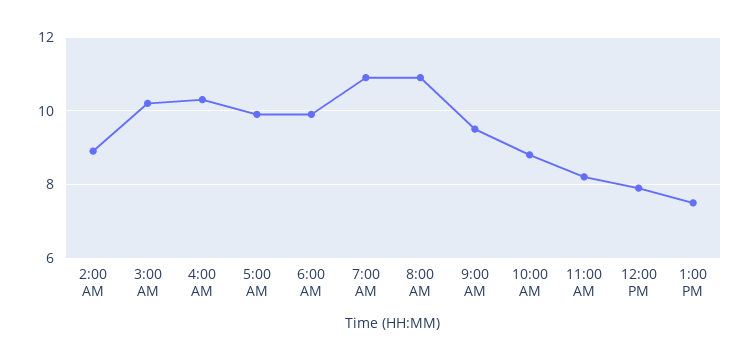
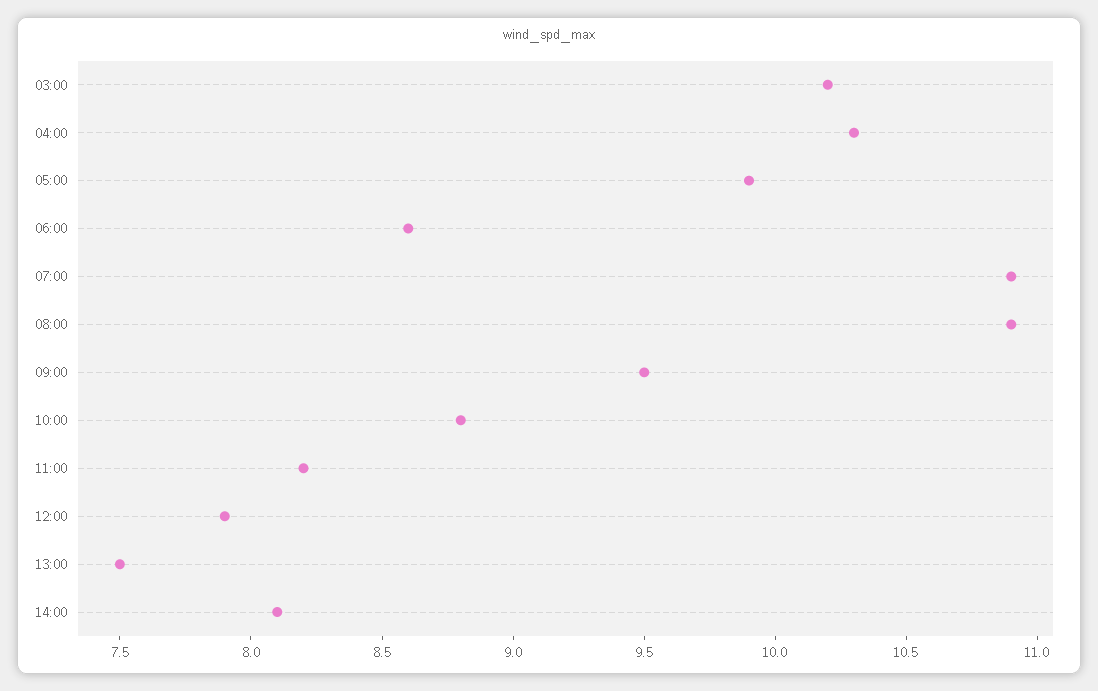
2:00 AM: 9 -> none
6:00 AM: 10 -> 8.6
14:00: none -> 8.1

